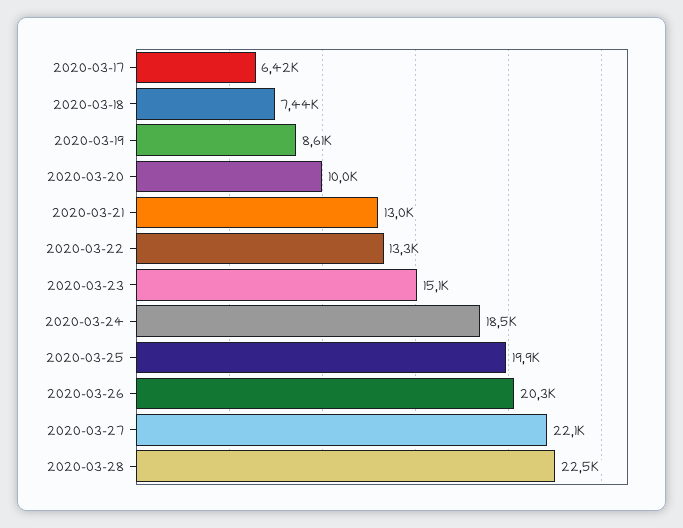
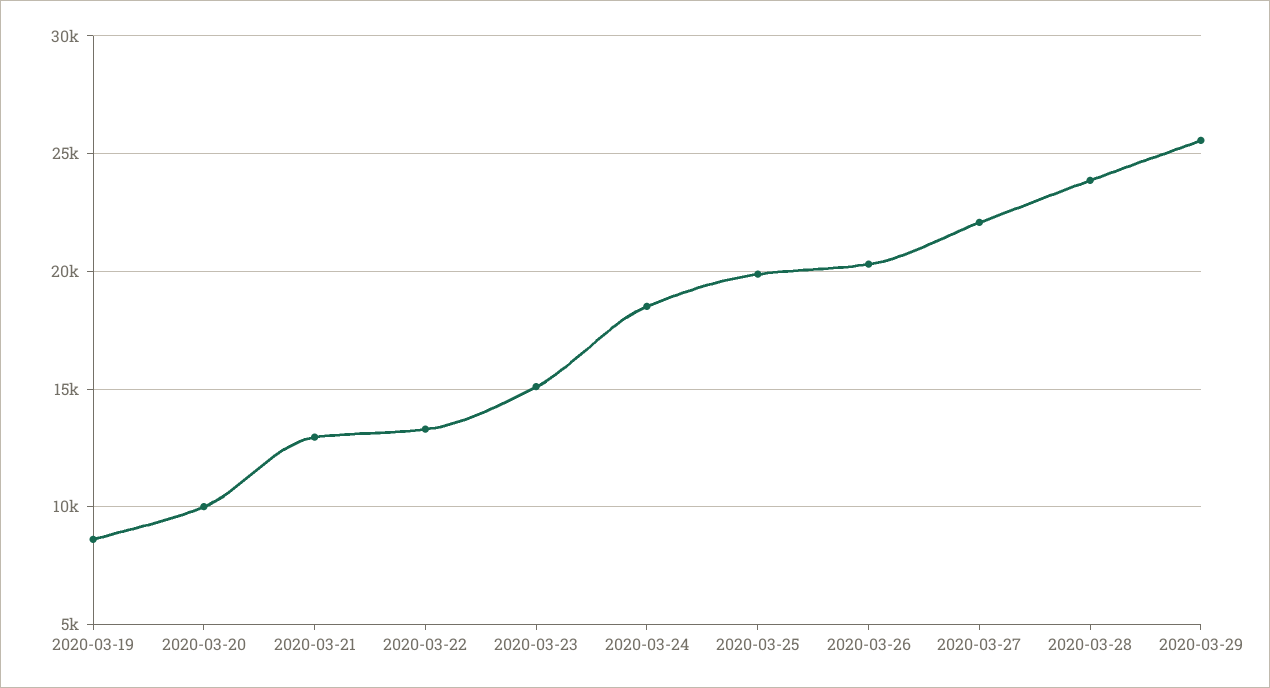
2020-03-17: 6420 -> none
2020-03-18: 7440 -> none
2020-03-28: 22500 -> 24000
2020-03-29: none -> 25500

